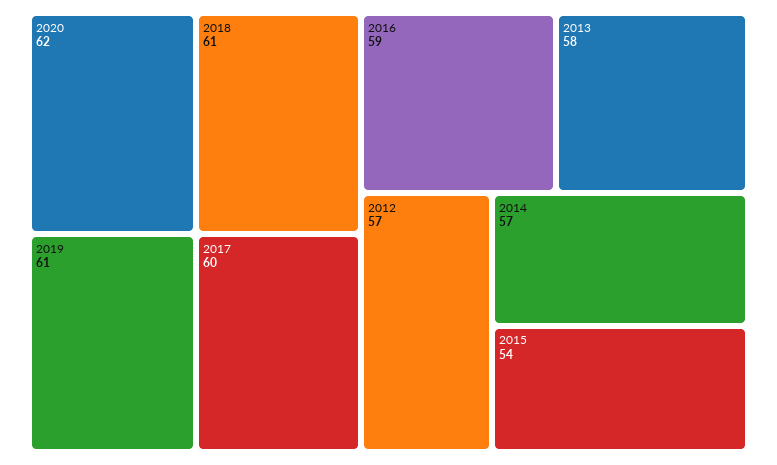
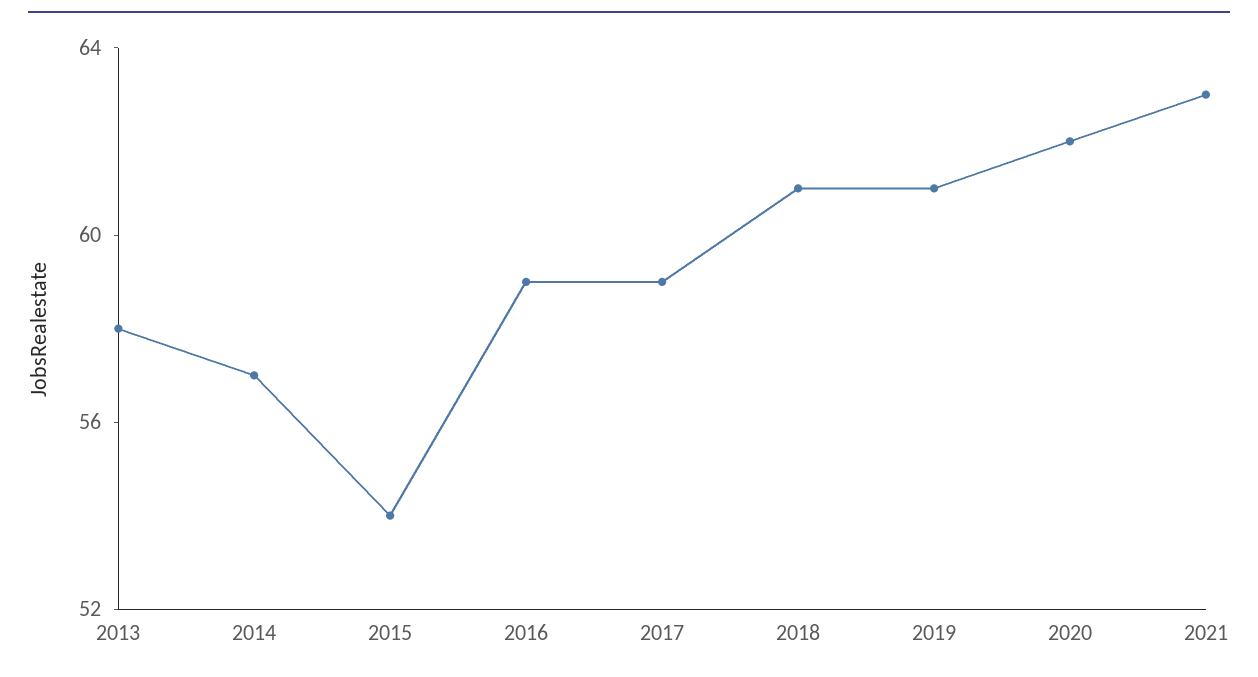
2017: 60 -> 59
2012: 57 -> none
2021: none -> 63

